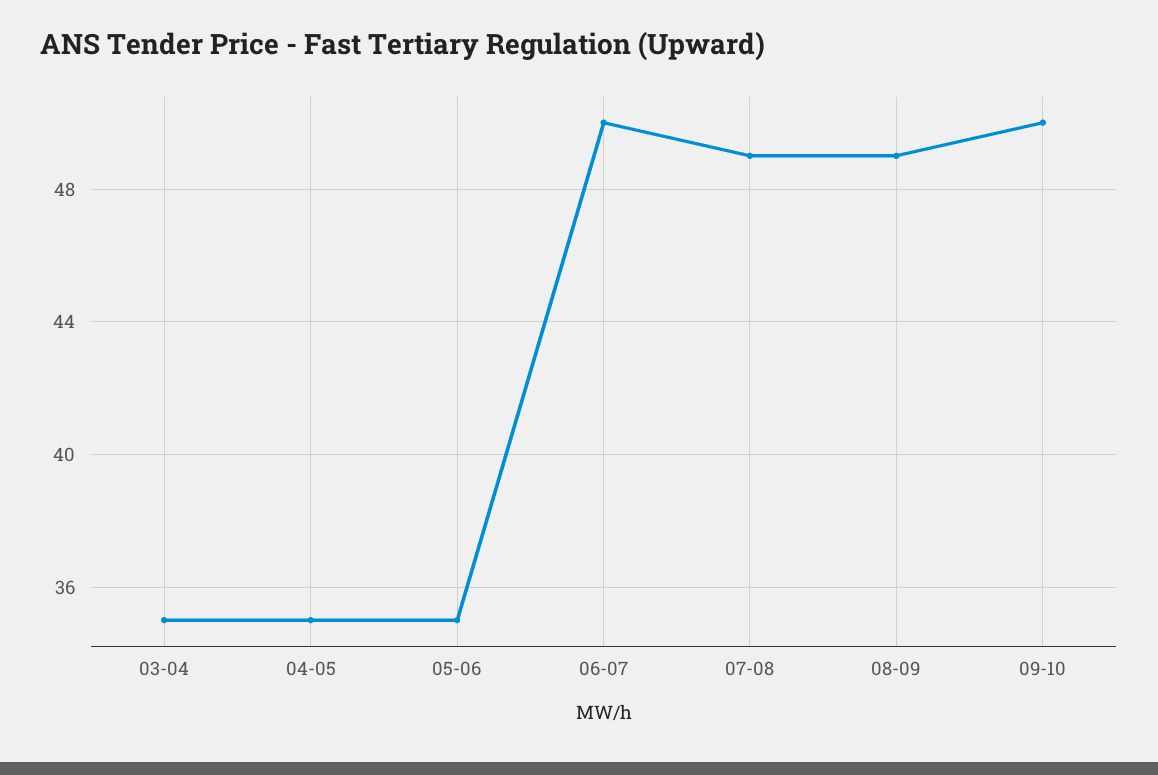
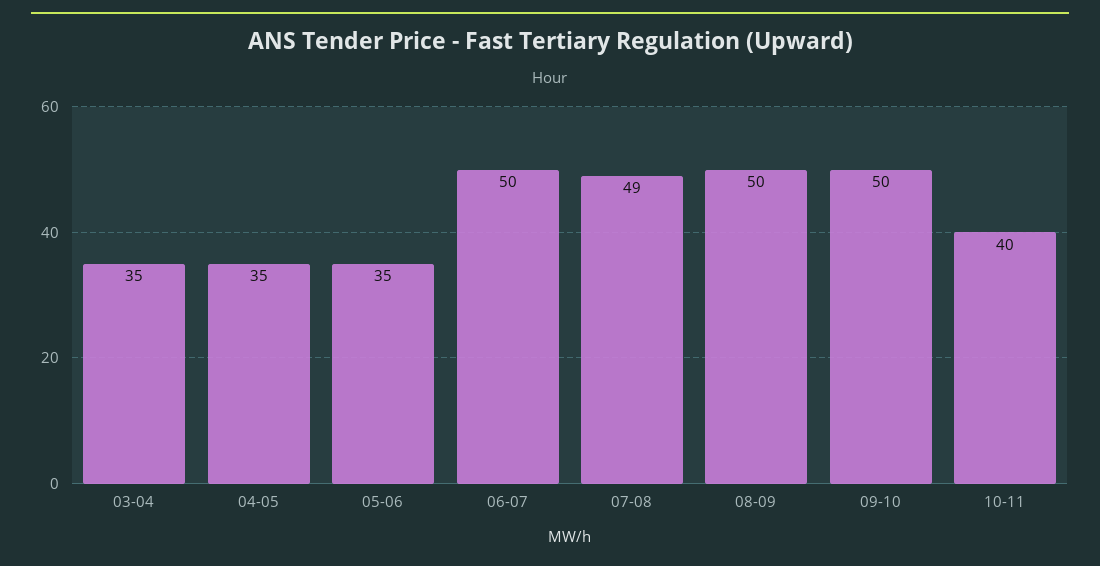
08-09: 49 -> 50
10-11: none -> 40

